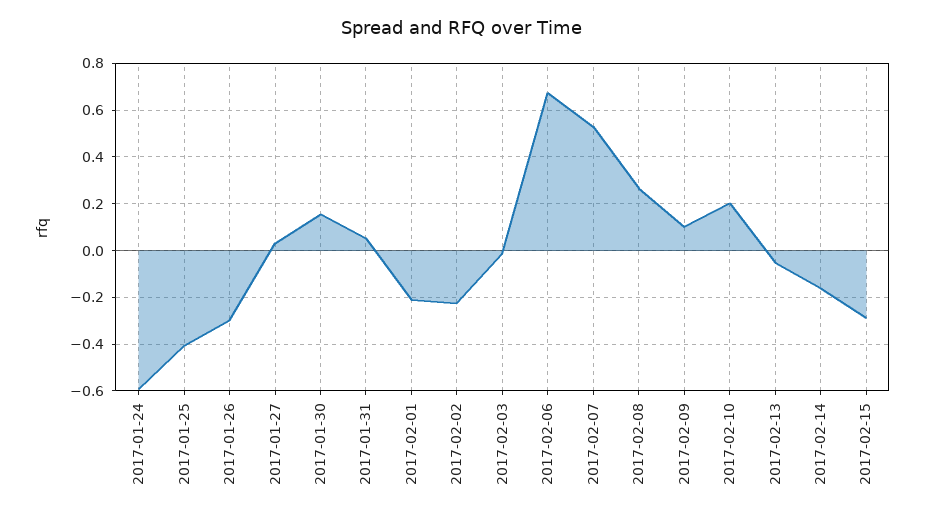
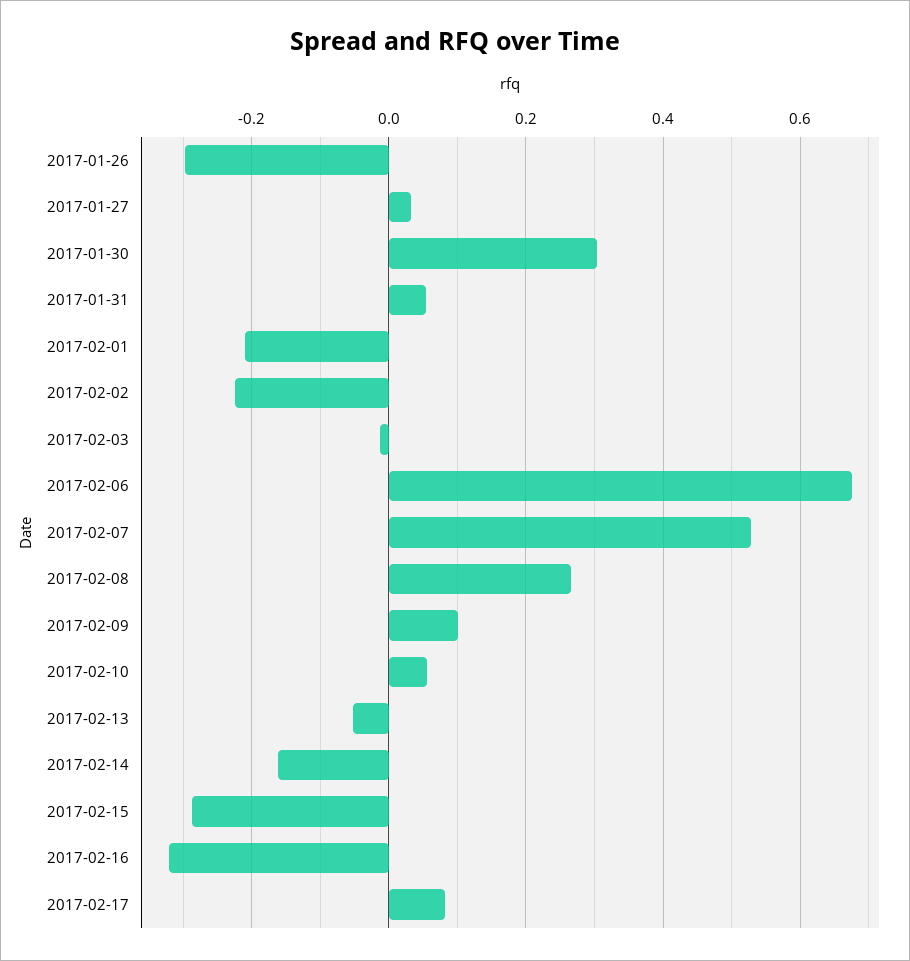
2017-01-24: -0.6 -> none
2017-01-25: -0.4 -> none
2017-01-30: 0.15 -> 0.3
2017-02-10: 0.2 -> 0.06
2017-02-16: none -> -0.32
2017-02-17: none -> 0.08

